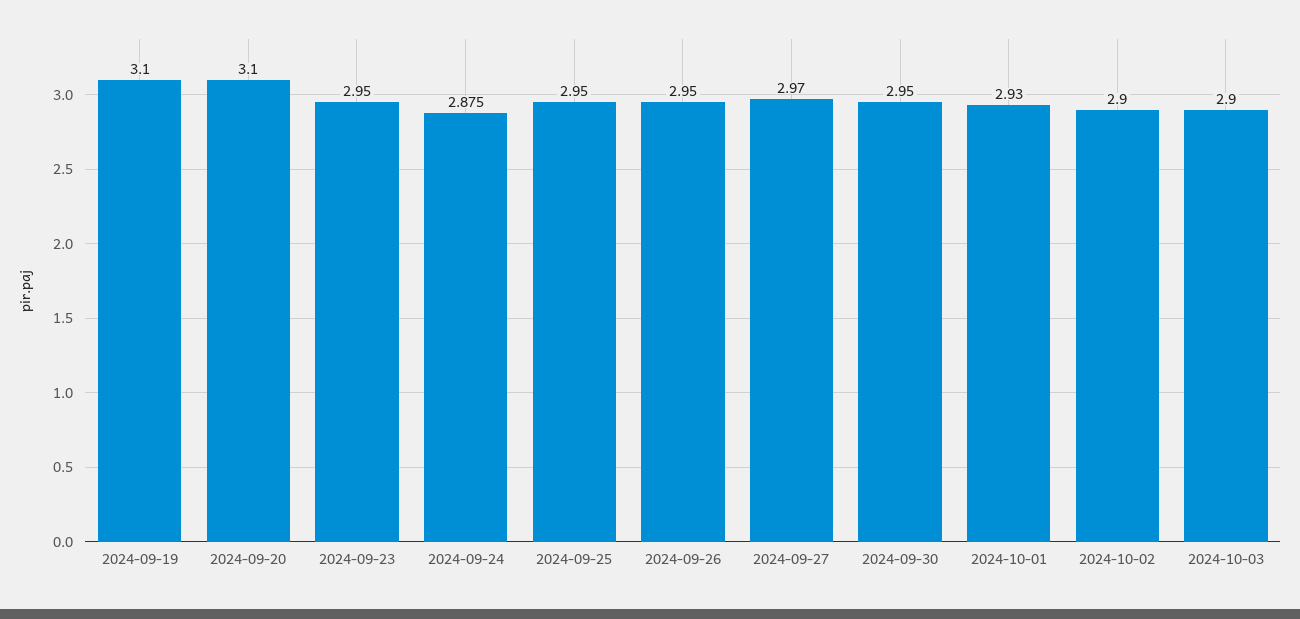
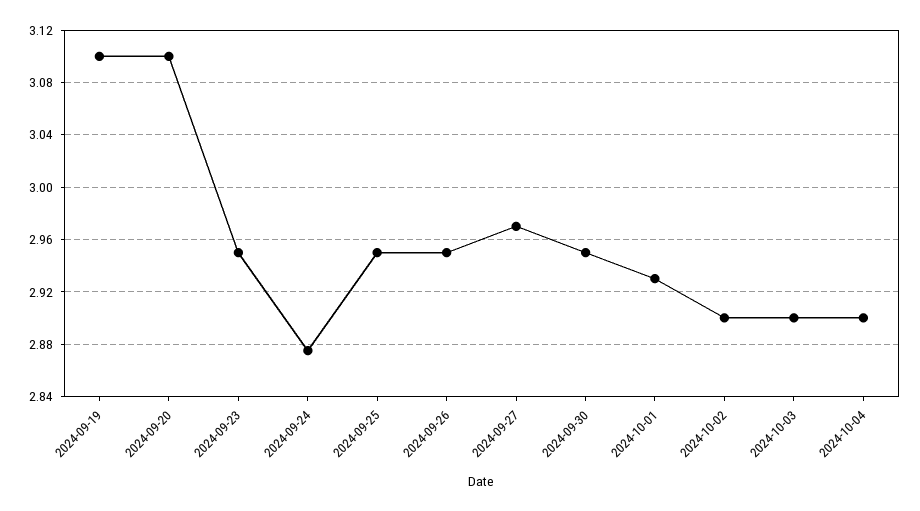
2024-10-04: none -> 2.9

